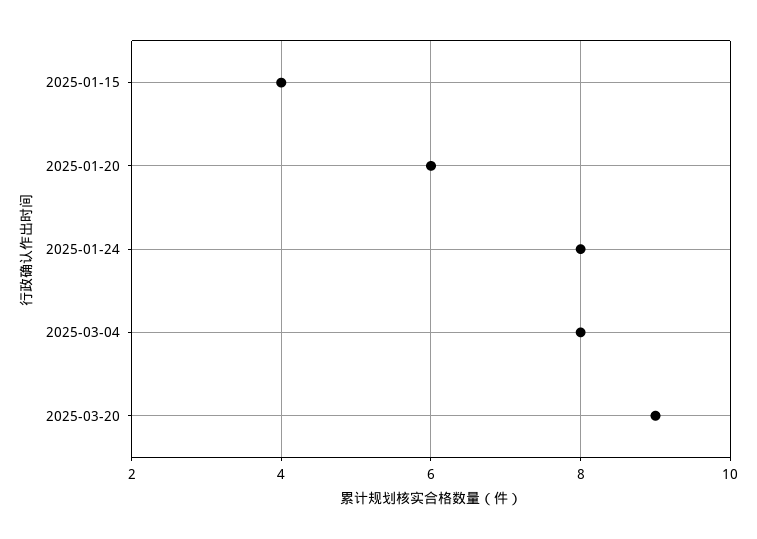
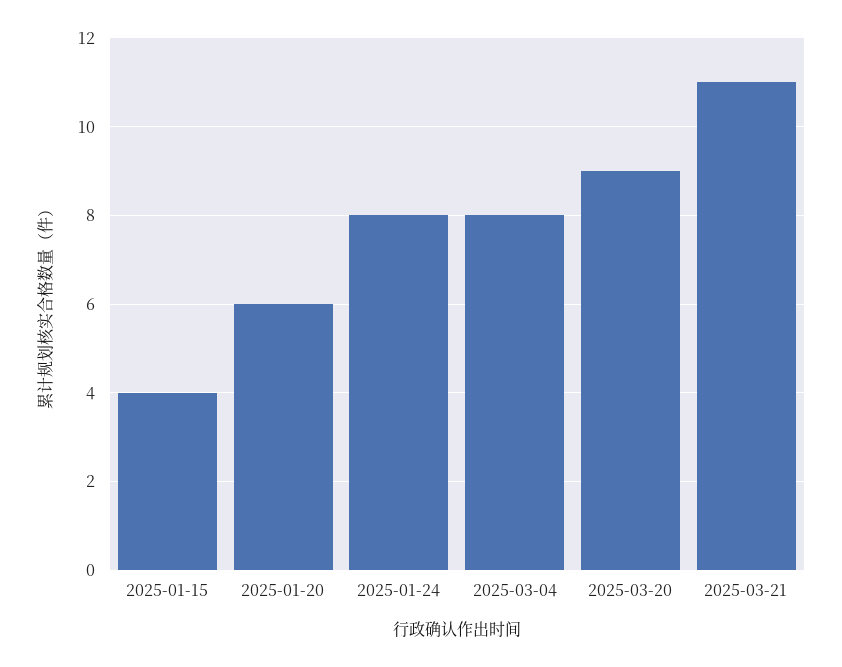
2025-03-21: none -> 11

